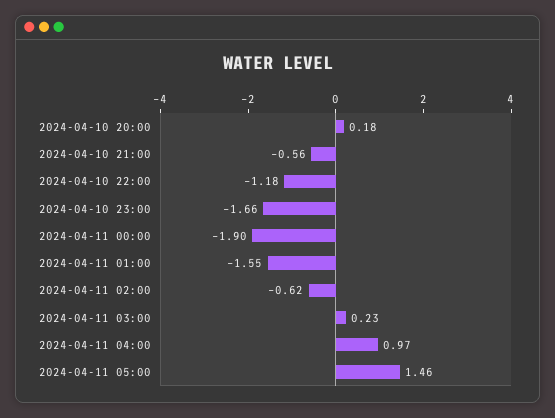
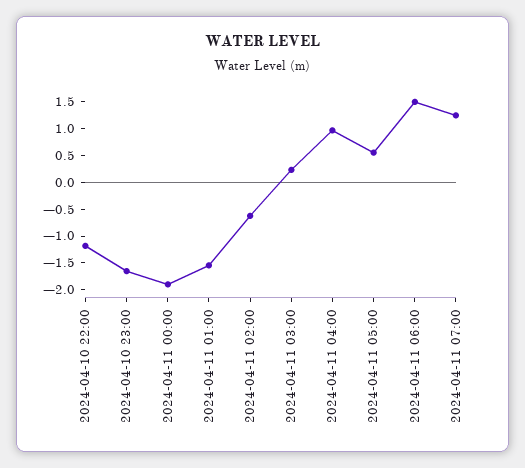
2024-04-10 20:00: 0.18 -> none
2024-04-10 21:00: -0.56 -> none
2024-04-11 05:00: 1.46 -> 0.5
2024-04-11 06:00: none -> 1.5
2024-04-11 07:00: none -> 1.25

